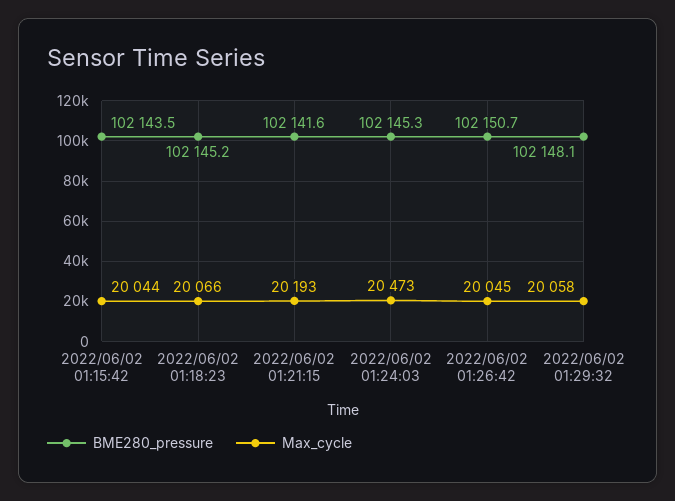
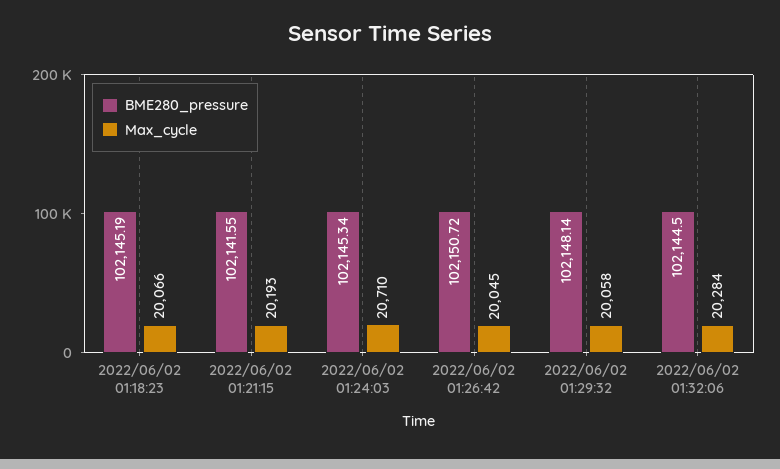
BME280_pressure, 2022/06/02 01:15:42: 102143.5 -> none
Max_cycle, 2022/06/02 01:15:42: 20044 -> none
Max_cycle, 2022/06/02 01:24:03: 20473 -> 20710
BME280_pressure, 2022/06/02 01:32:06: none -> 102144.5
Max_cycle, 2022/06/02 01:32:06: none -> 20284

